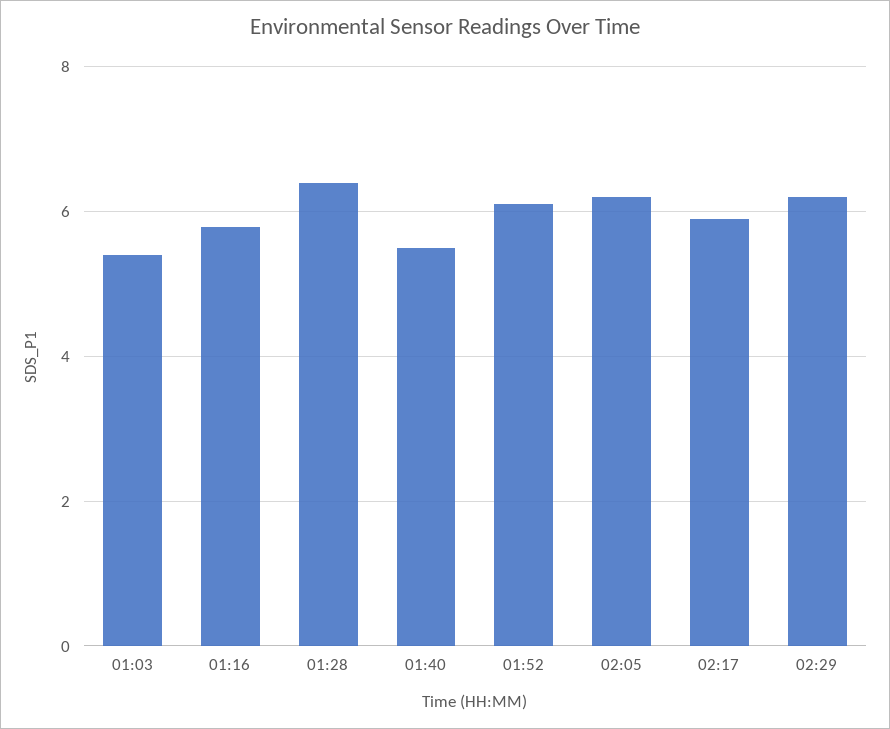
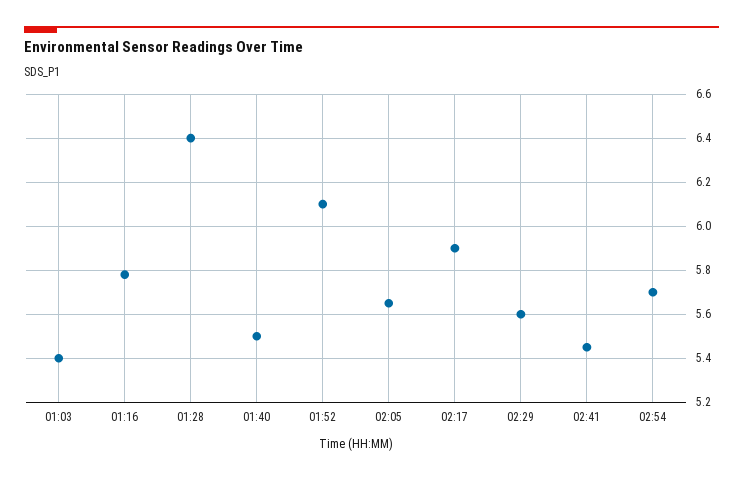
02:05: 6.2 -> 5.65
02:29: 6.2 -> 5.6
02:41: none -> 5.45
02:54: none -> 5.7

